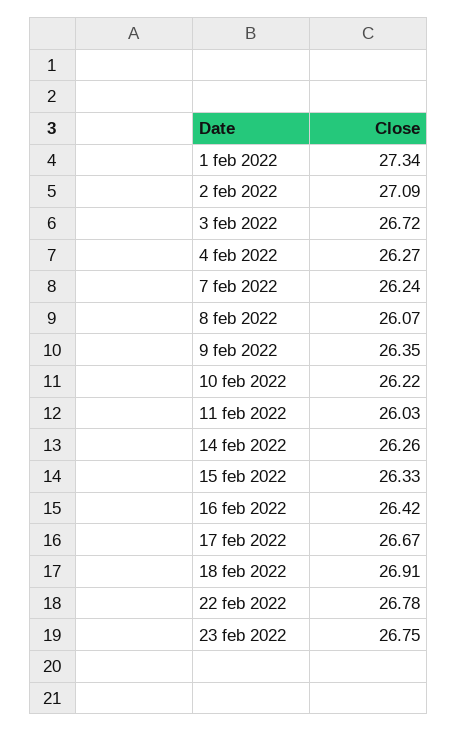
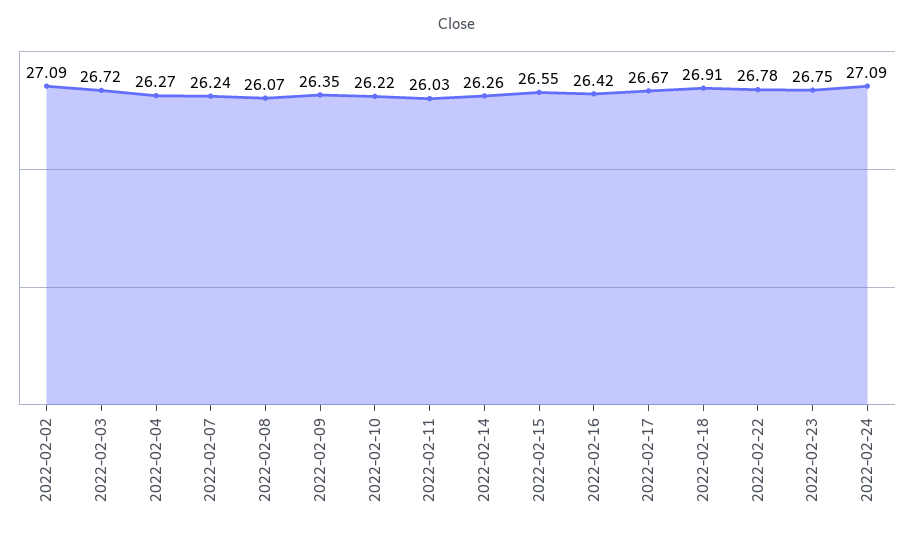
1 feb 2022: 27.34 -> none
15 feb 2022: 26.33 -> 26.55
2022-02-24: none -> 27.09

